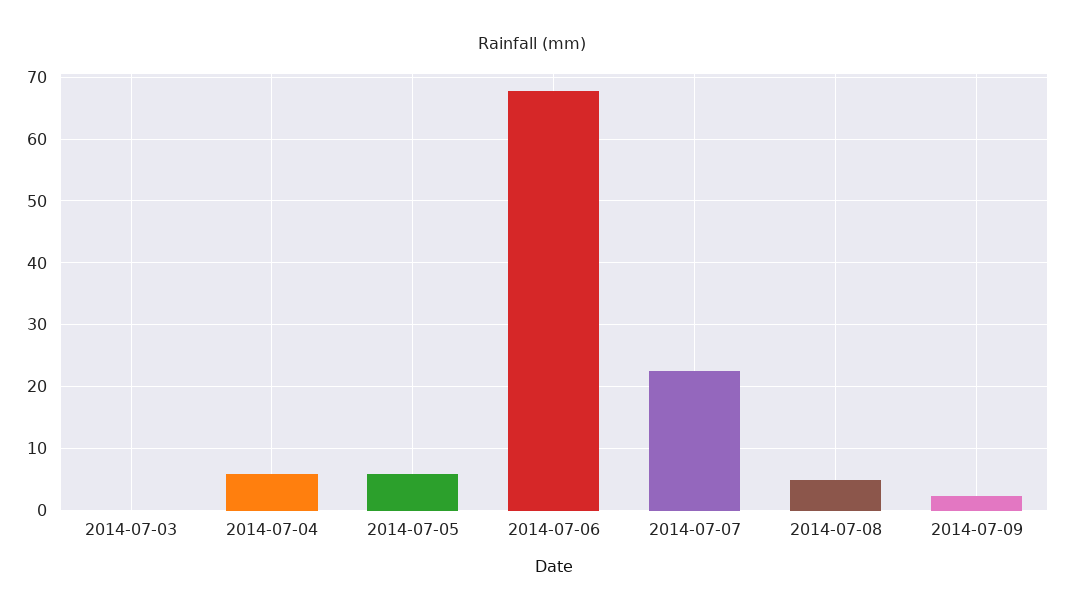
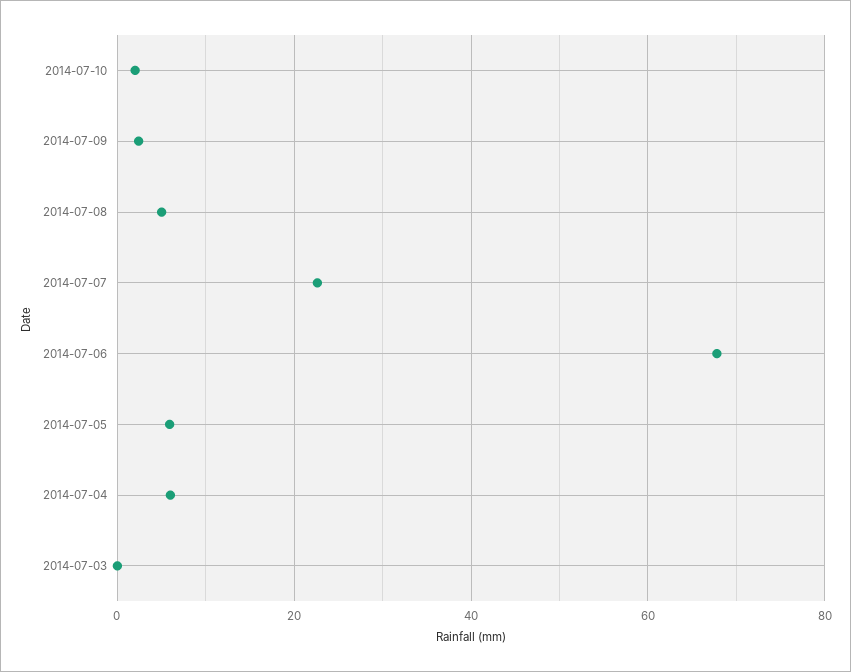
2014-07-10: none -> 2

